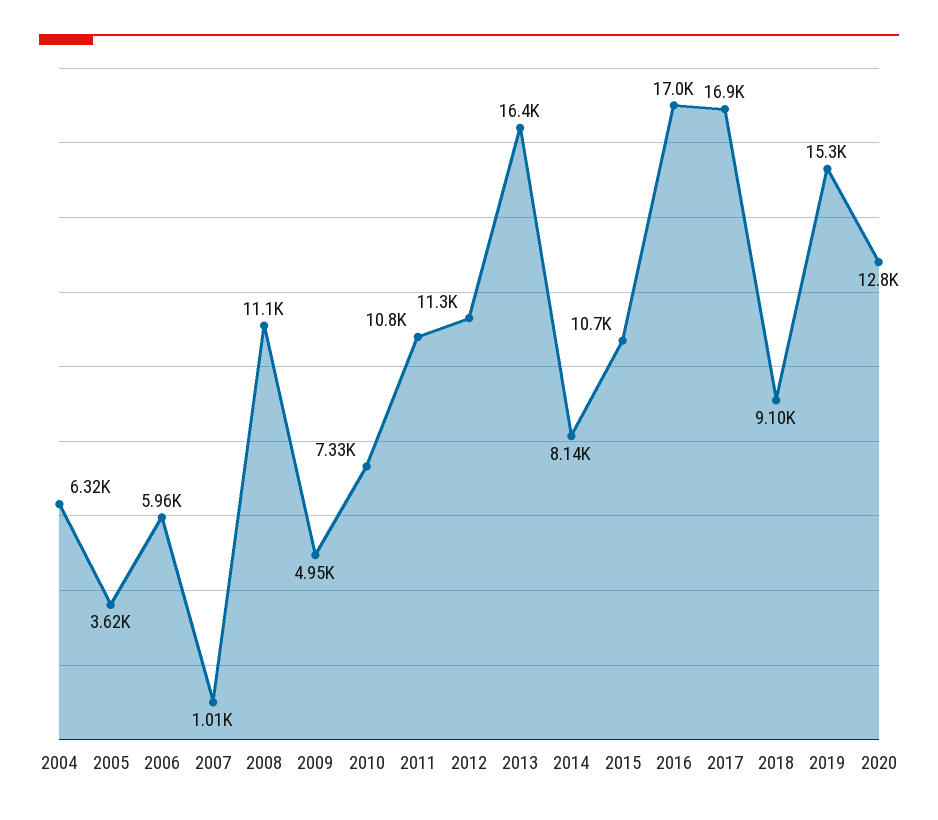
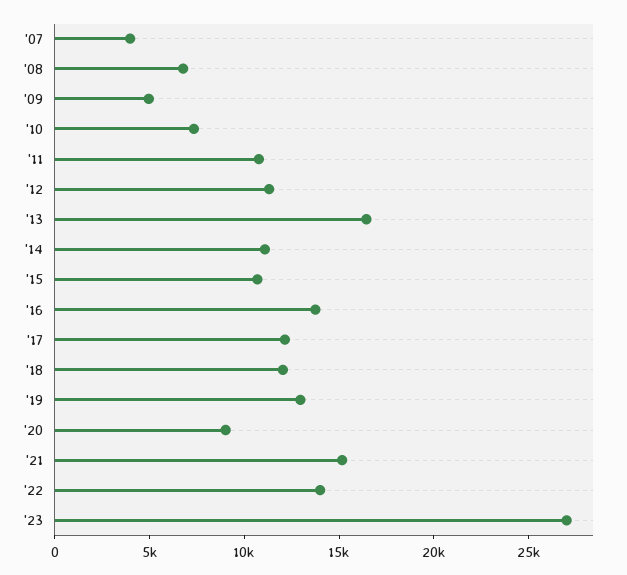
2004: 6320 -> none
2005: 3620 -> none
2006: 5960 -> none
2007: 1010 -> 4000
2008: 11100 -> 7000
2014: 8140 -> 11000
2016: 17000 -> 14000
2017: 16900 -> 12000
2018: 9100 -> 12000
2019: 15300 -> 13000
2020: 12800 -> 9000
'21: none -> 15000
'22: none -> 14000
'23: none -> 27000

